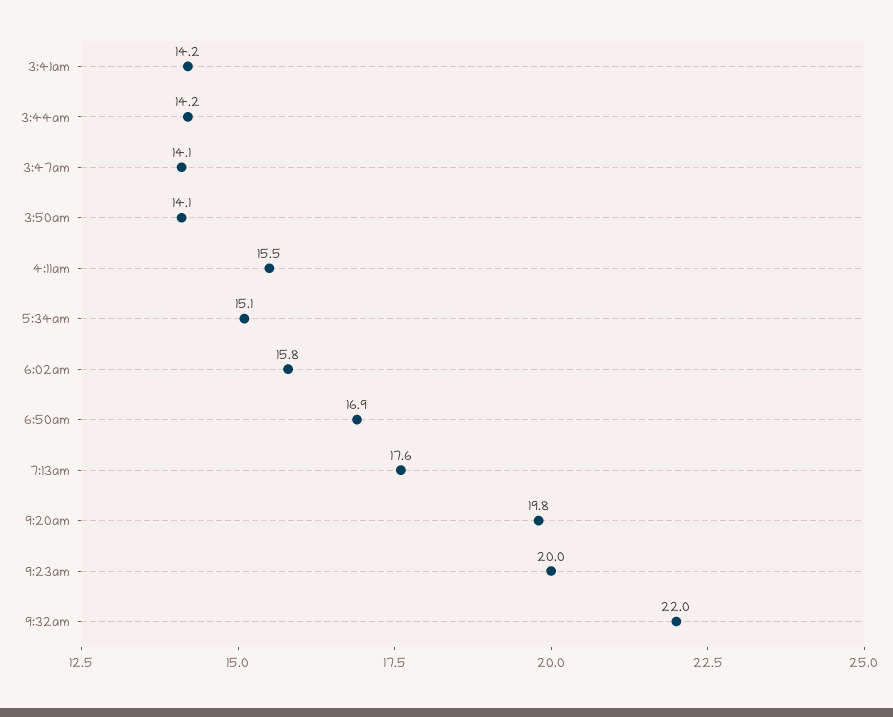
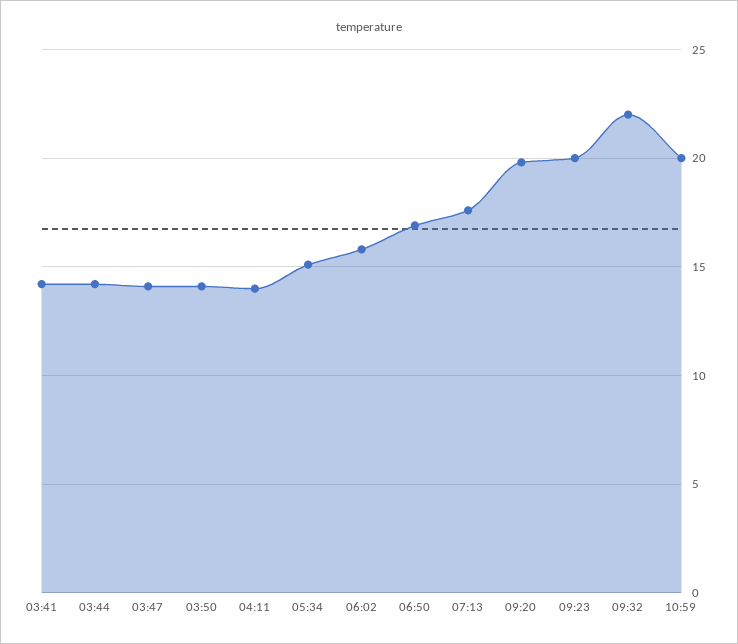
4:11am: 15.5 -> 14
10:59: none -> 20

